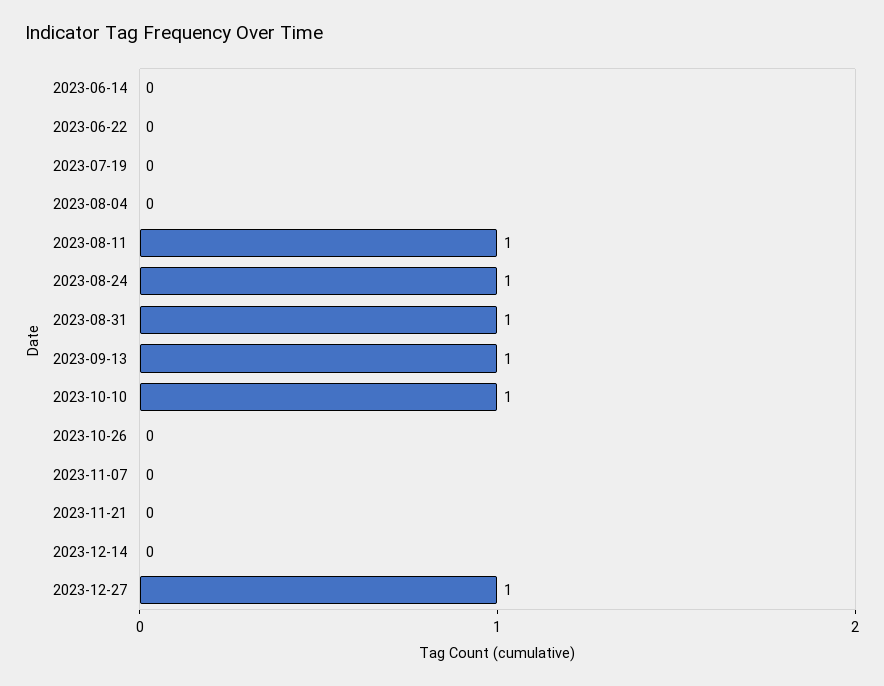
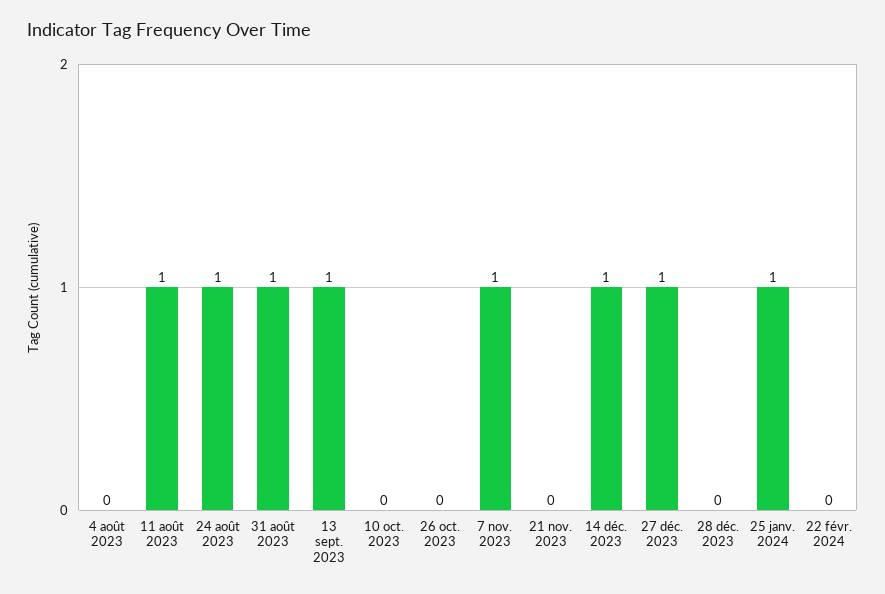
2023-06-14: 0 -> none
2023-06-22: 0 -> none
2023-07-19: 0 -> none
2023-10-10: 1 -> 0
2023-11-07: 0 -> 1
2023-12-14: 0 -> 1
28 déc. 2023: none -> 0
25 janv. 2024: none -> 1
22 févr. 2024: none -> 0

